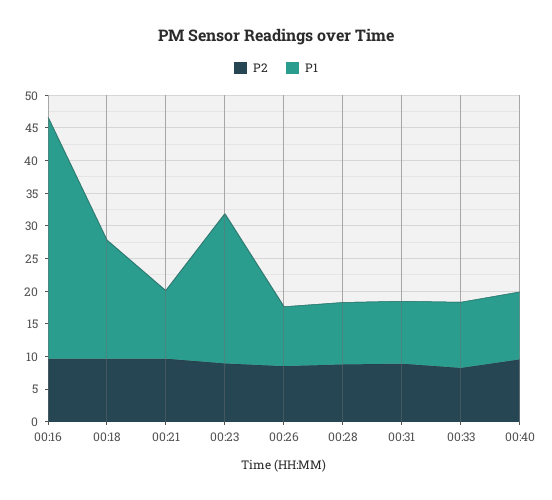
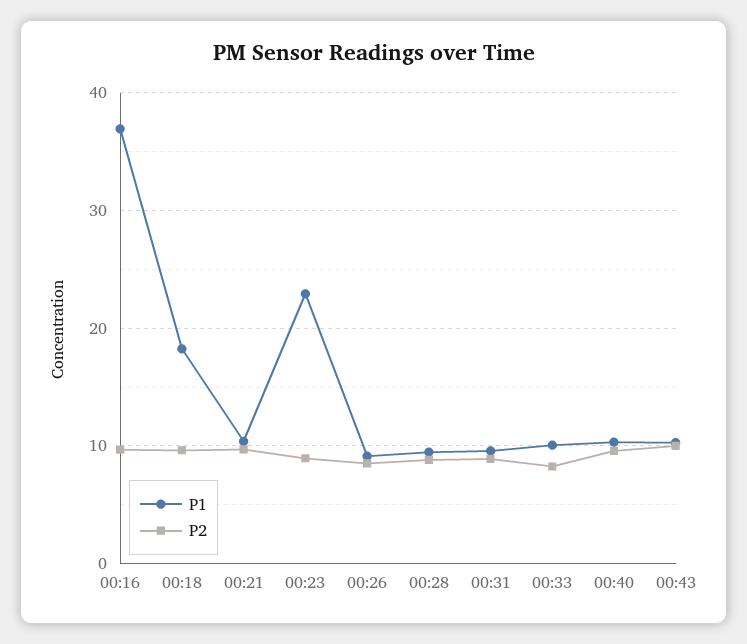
P1, 00:43: none -> 10
P2, 00:43: none -> 10

